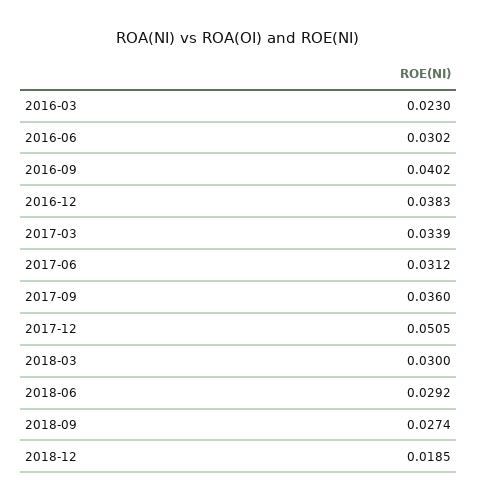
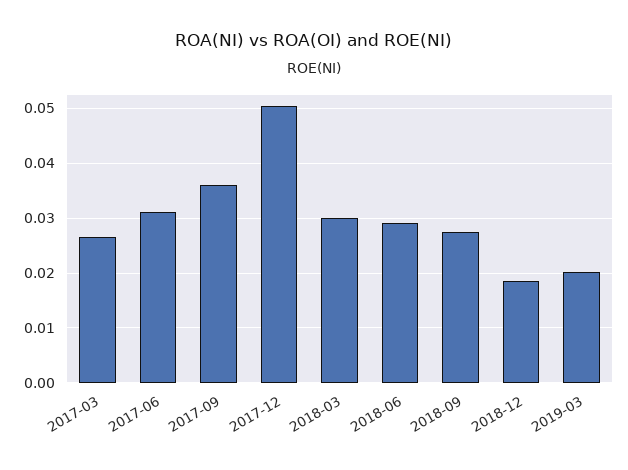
2016-03: 0.023 -> none
2016-06: 0.0302 -> none
2016-09: 0.0402 -> none
2016-12: 0.0383 -> none
2017-03: 0.0339 -> 0.026
2019-03: none -> 0.02

